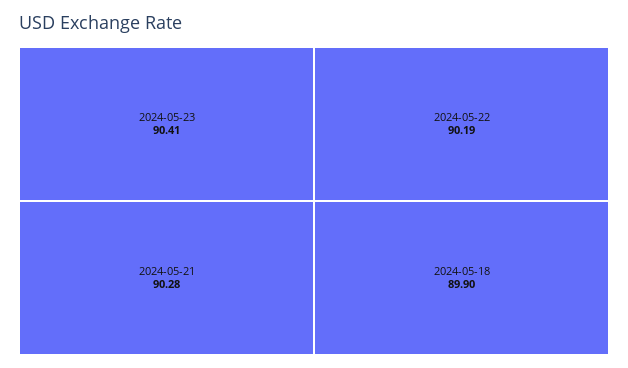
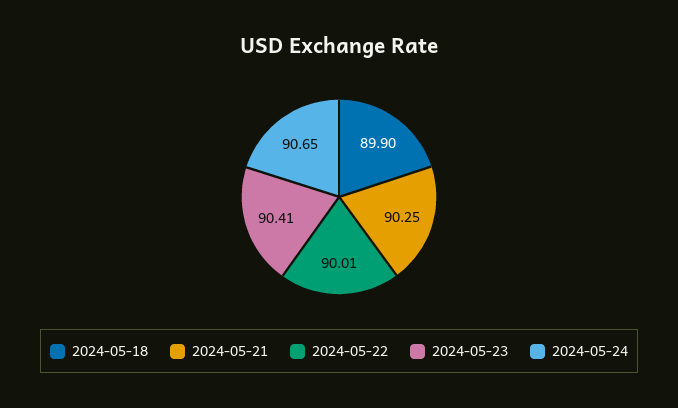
2024-05-21: 90.28 -> 90.25
2024-05-22: 90.19 -> 90.01
2024-05-24: none -> 90.65

